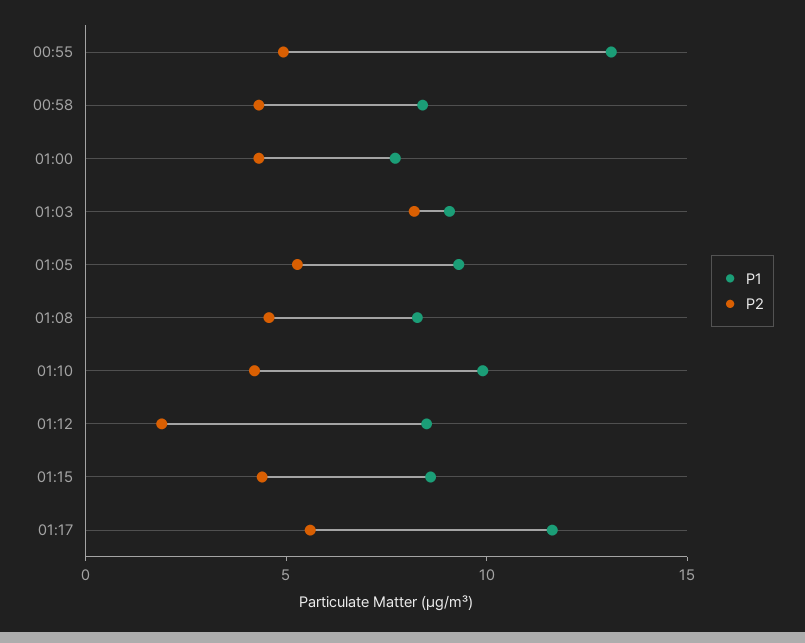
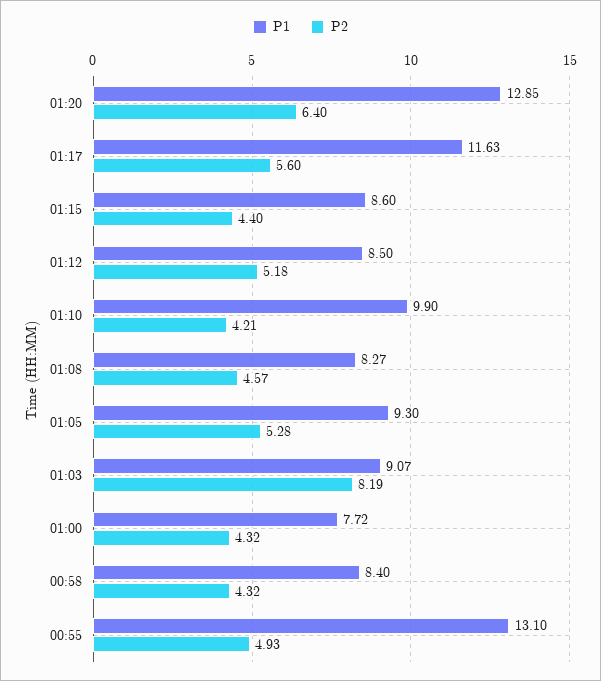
P2, 01:12: 2 -> 5.18
P1, 01:20: none -> 12.85
P2, 01:20: none -> 6.4

